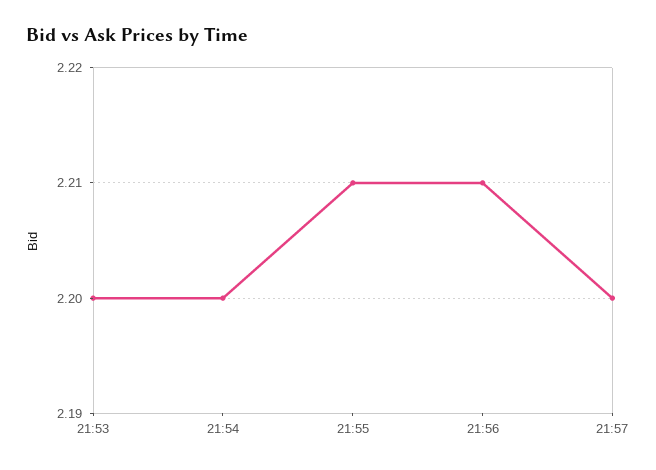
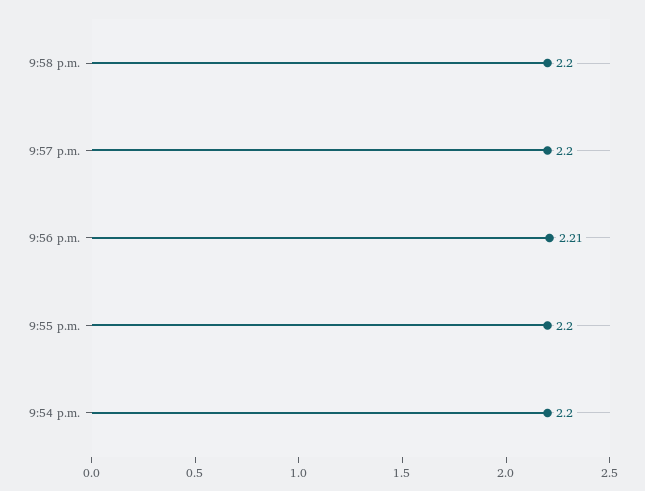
21:53: 2.2 -> none
21:55: 2.21 -> 2.2
9:58 p.m.: none -> 2.2

